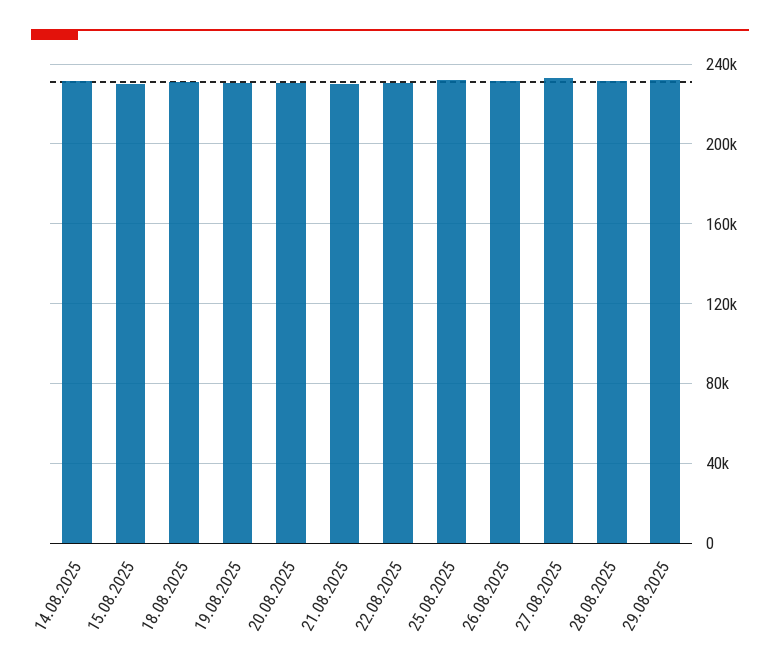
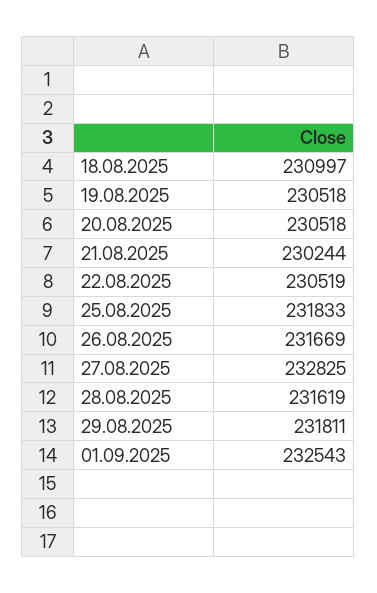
14.08.2025: 230000 -> none
15.08.2025: 230000 -> none
01.09.2025: none -> 232543

